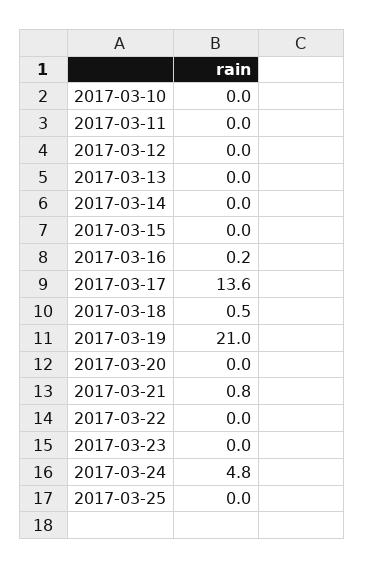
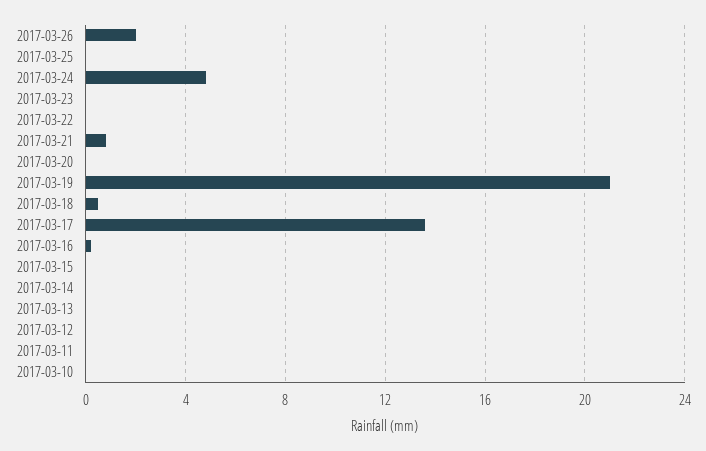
2017-03-26: none -> 2

